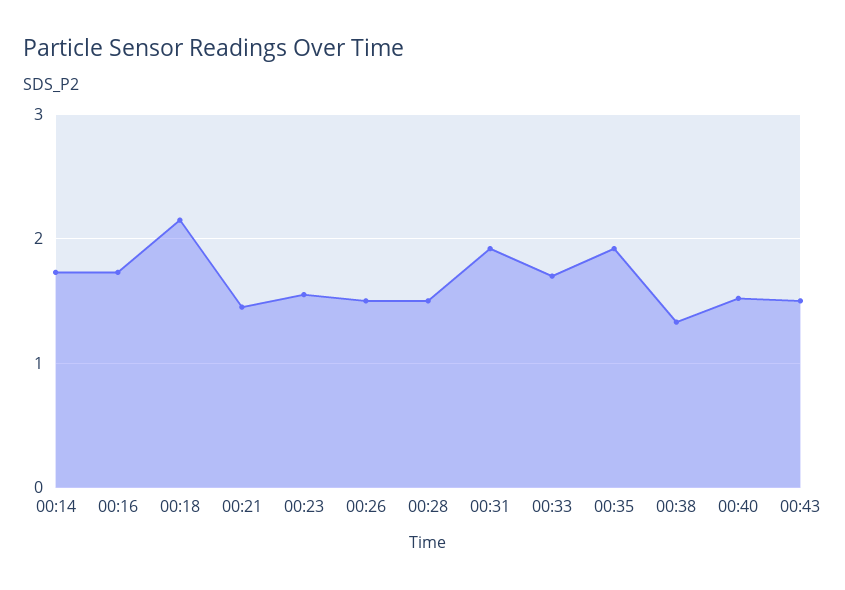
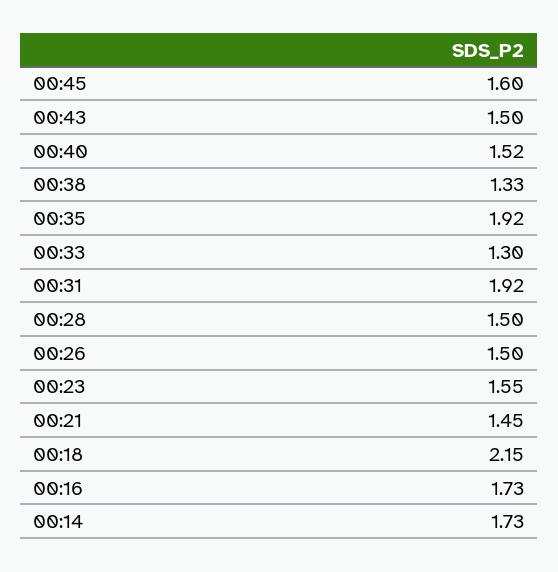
00:33: 1.7 -> 1.3
00:45: none -> 1.6

